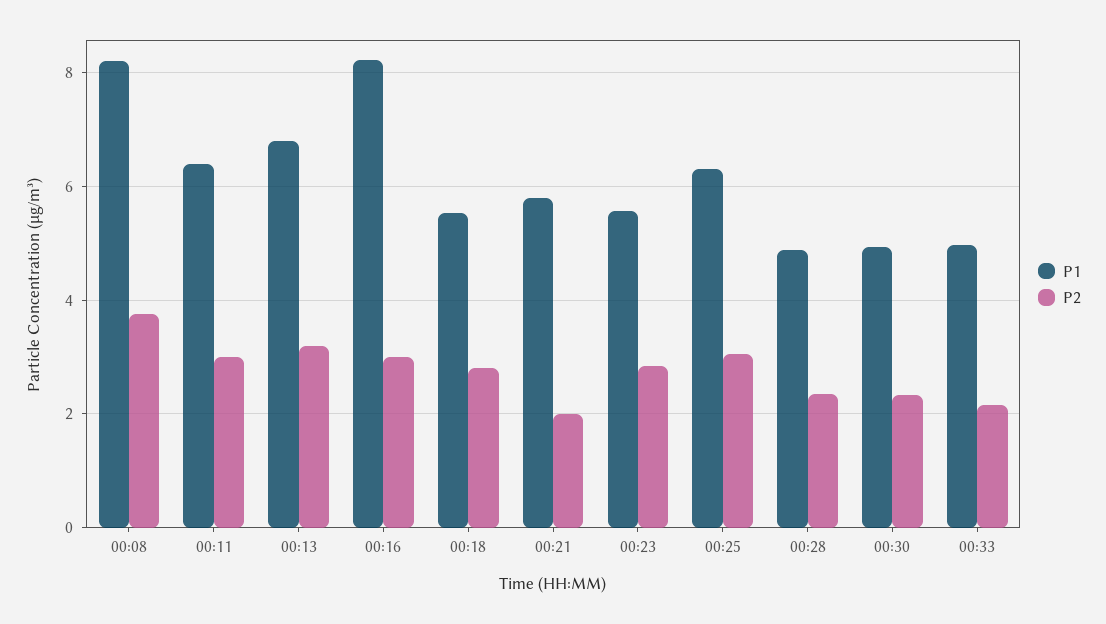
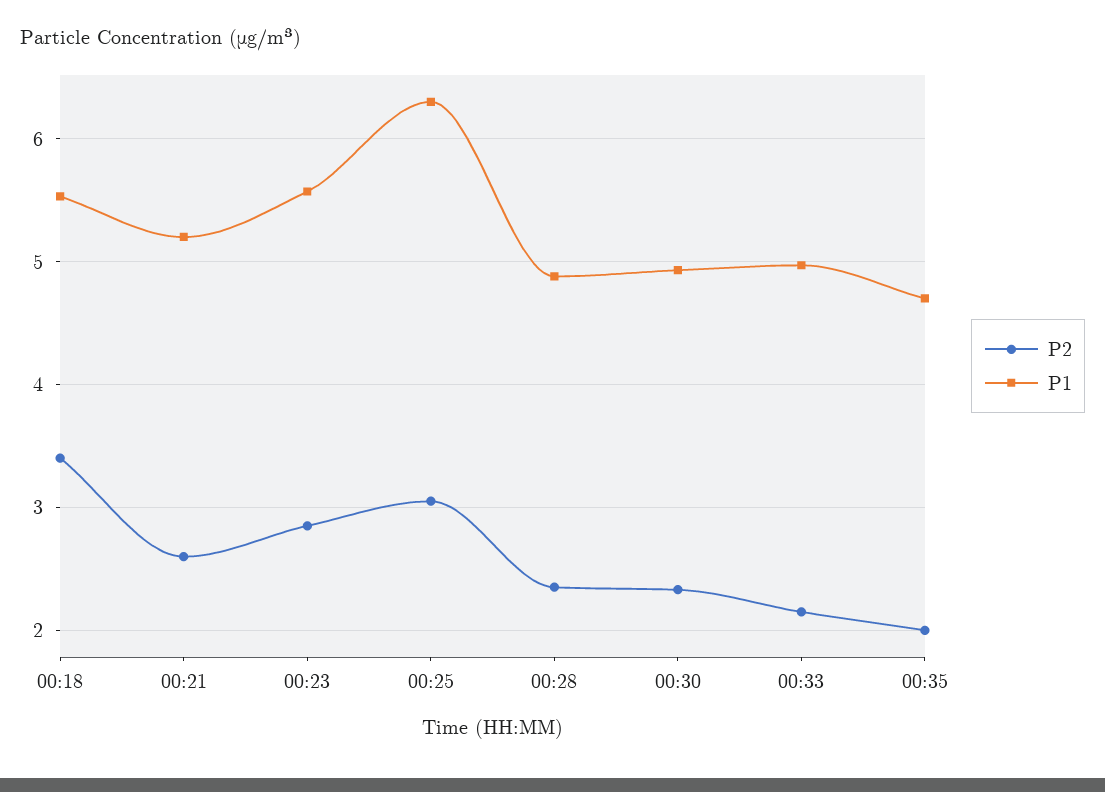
P1, 00:08: 8.2 -> none
P2, 00:08: 3.8 -> none
P1, 00:11: 6.4 -> none
P2, 00:11: 3 -> none
P1, 00:13: 6.8 -> none
P2, 00:13: 3.2 -> none
P1, 00:16: 8.2 -> none
P2, 00:16: 3 -> none
P2, 00:18: 2.8 -> 3.4
P1, 00:21: 5.8 -> 5.2
P2, 00:21: 2 -> 2.6
P2, 00:35: none -> 2
P1, 00:35: none -> 4.7

